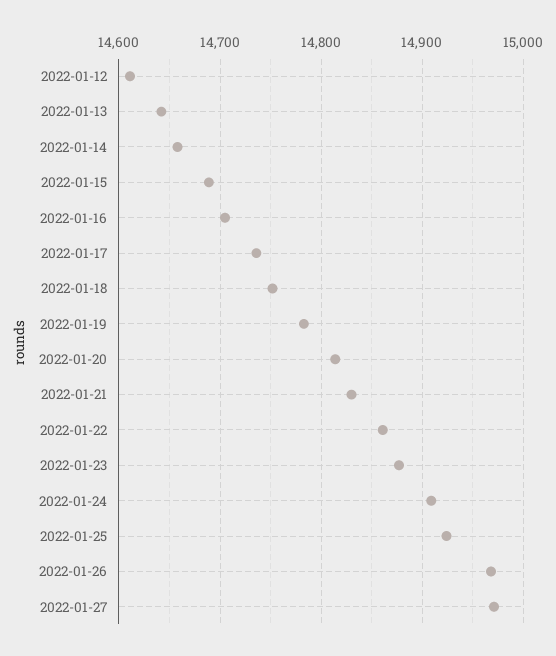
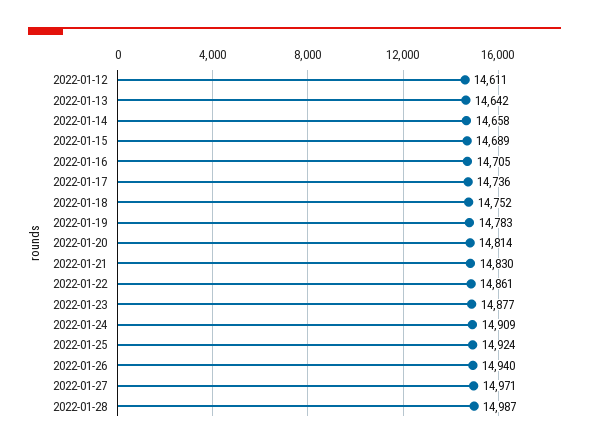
2022-01-26: 14970 -> 14940
2022-01-28: none -> 14987

